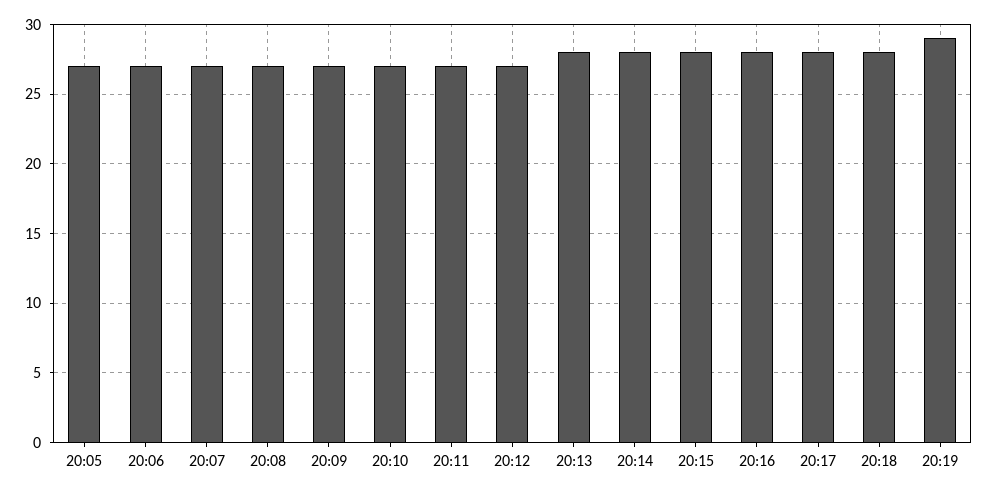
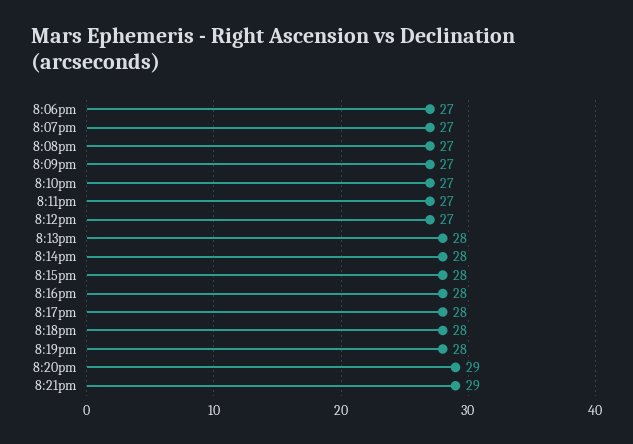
20:05: 27 -> none
20:19: 29 -> 28
8:20pm: none -> 29
8:21pm: none -> 29

